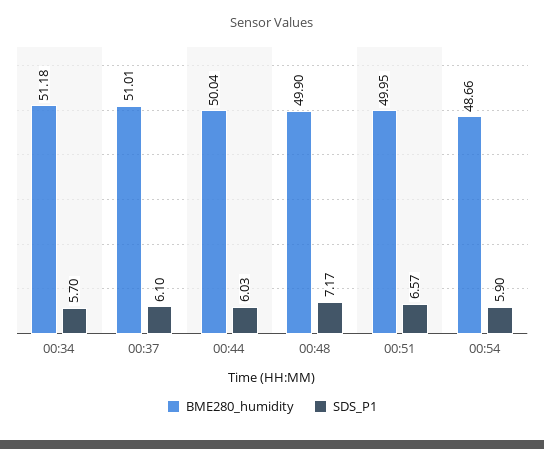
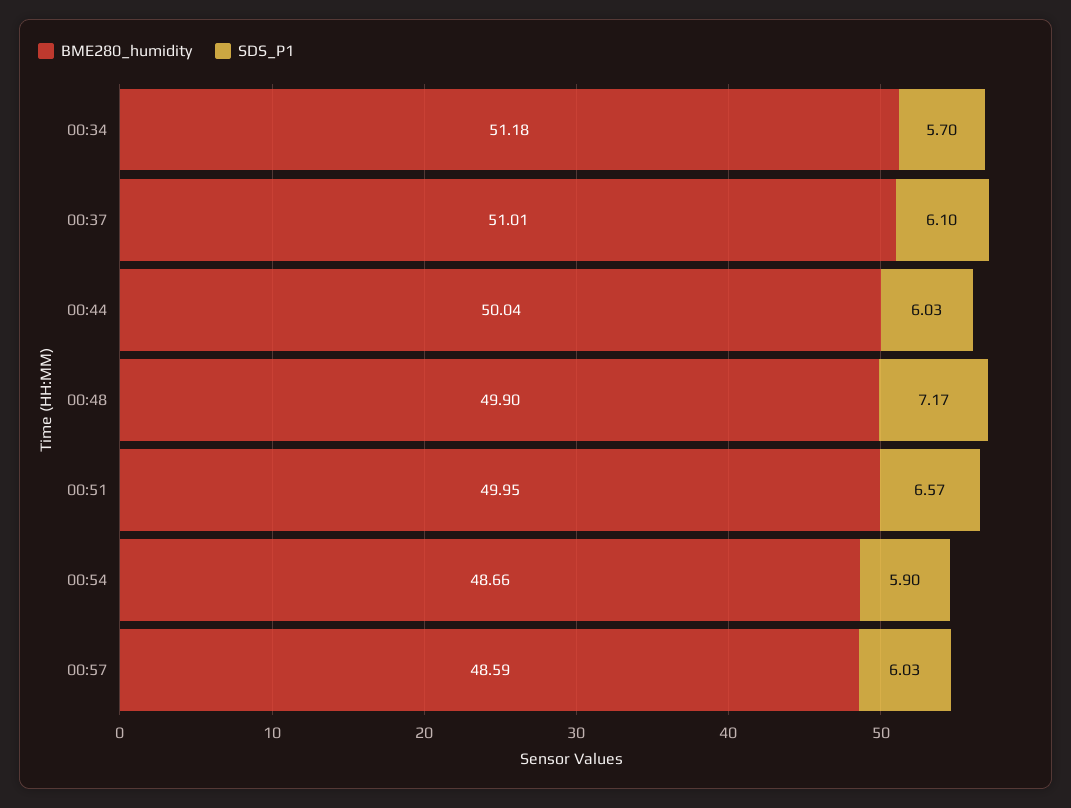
BME280_humidity, 00:57: none -> 48.59
SDS_P1, 00:57: none -> 6.03

